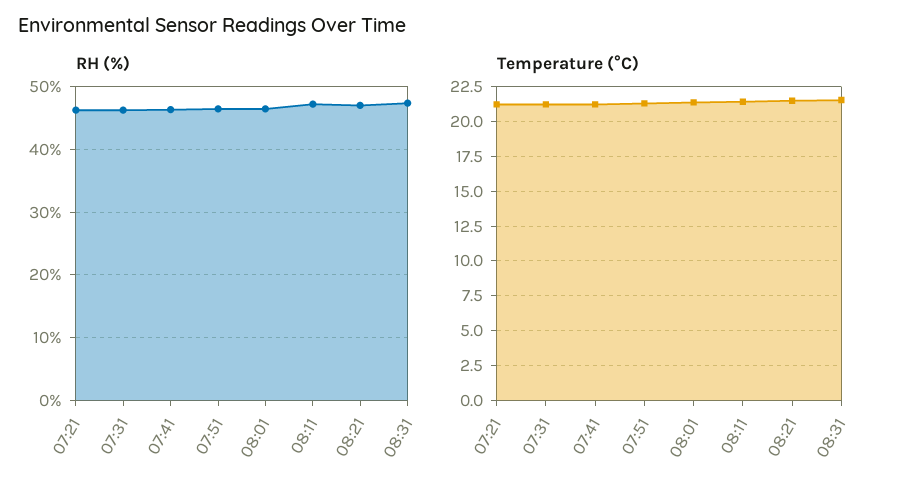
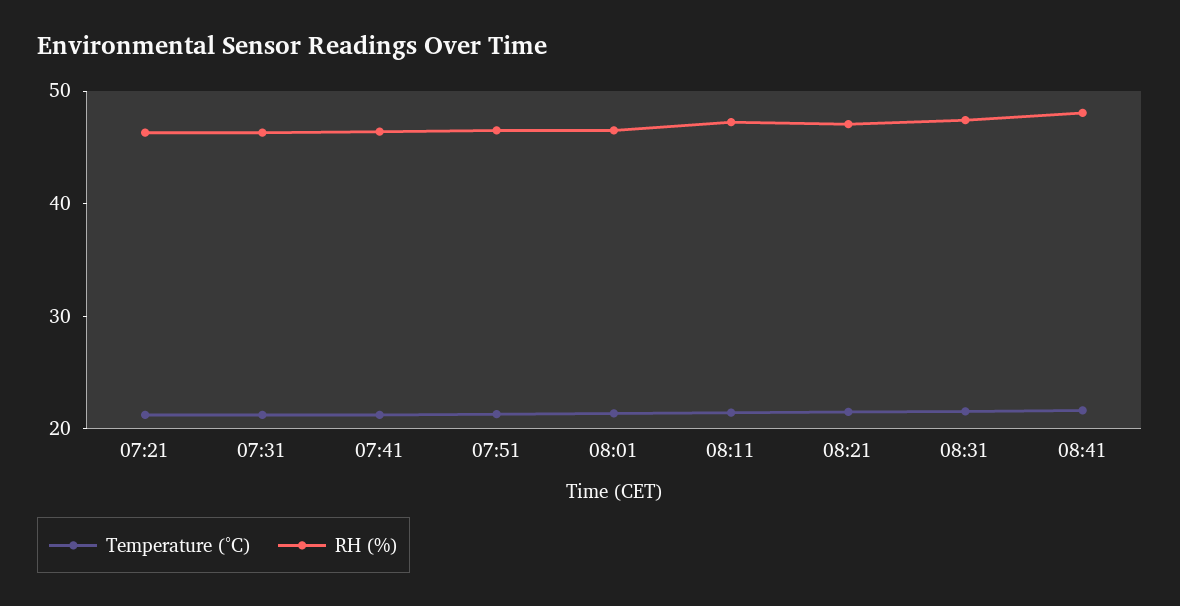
Temperature (°C), 08:41: none -> 22
RH (%), 08:41: none -> 48

